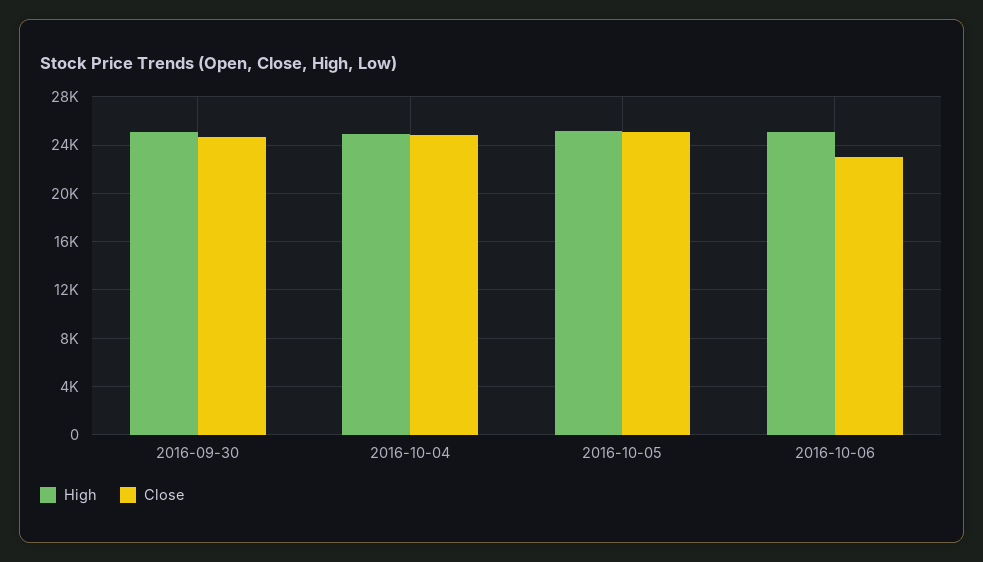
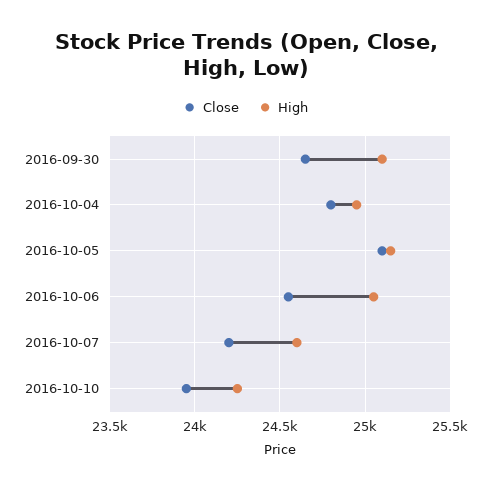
Close, 2016-10-06: 23000 -> 24550
Close, 2016-10-07: none -> 24200
High, 2016-10-07: none -> 24600
Close, 2016-10-10: none -> 23950
High, 2016-10-10: none -> 24250

